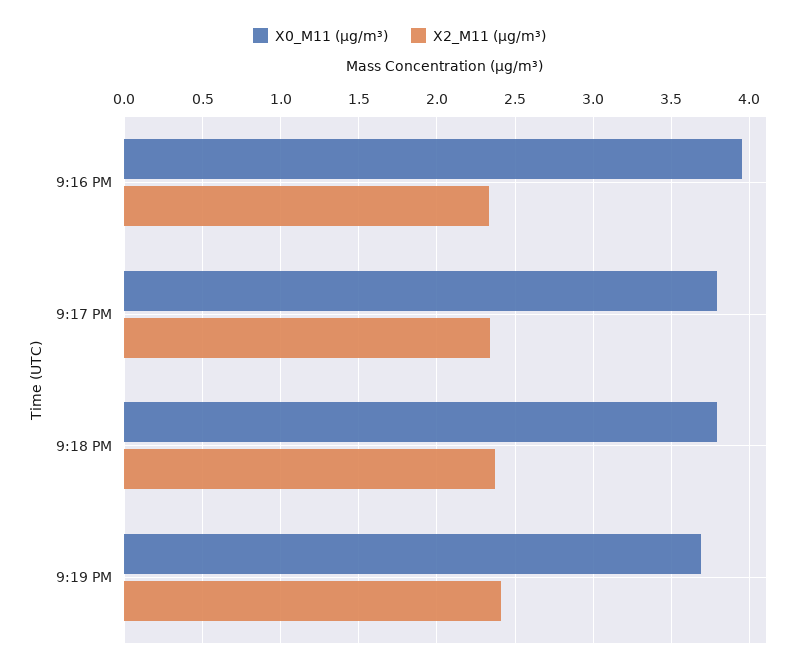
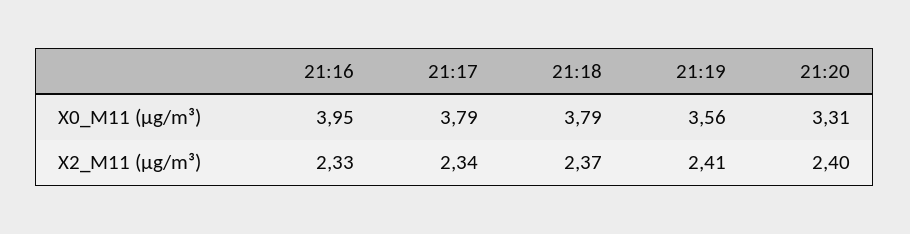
X0_M11 (μg/m³), 9:19 PM: 3.7 -> 3.56
X0_M11 (μg/m³), 21:20: none -> 3.31
X2_M11 (μg/m³), 21:20: none -> 2.4

